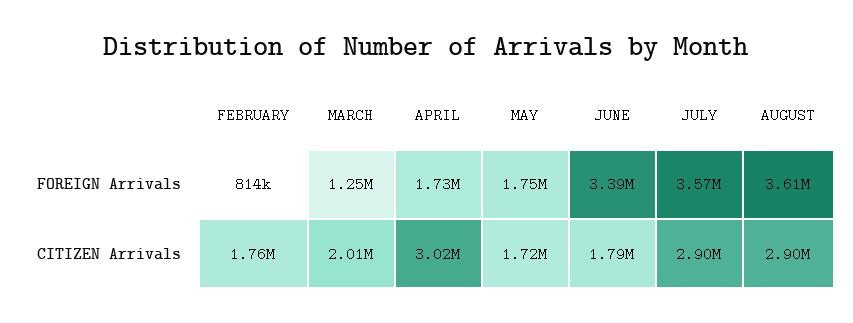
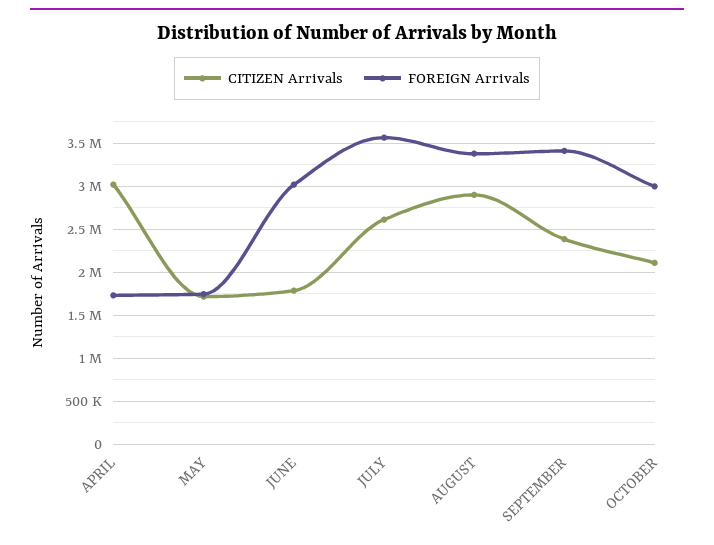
FOREIGN Arrivals, FEBRUARY: 814000 -> none
FOREIGN Arrivals, MARCH: 1250000 -> none
FOREIGN Arrivals, JUNE: 3390000 -> 3000000
FOREIGN Arrivals, AUGUST: 3610000 -> 3400000
CITIZEN Arrivals, FEBRUARY: 1760000 -> none
CITIZEN Arrivals, MARCH: 2010000 -> none
CITIZEN Arrivals, JULY: 2900000 -> 2600000
CITIZEN Arrivals, SEPTEMBER: none -> 2400000
FOREIGN Arrivals, SEPTEMBER: none -> 3400000
CITIZEN Arrivals, OCTOBER: none -> 2100000
FOREIGN Arrivals, OCTOBER: none -> 3000000

